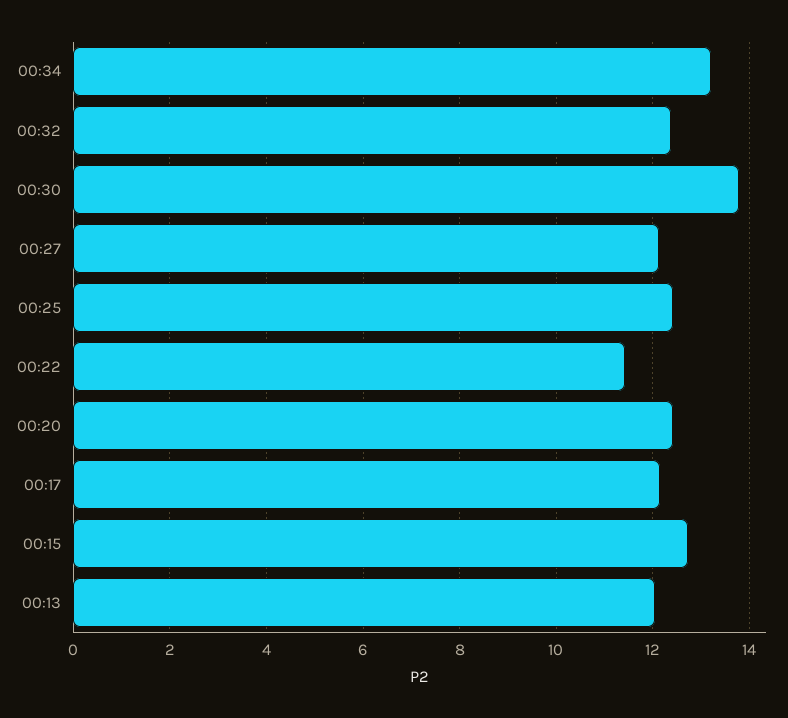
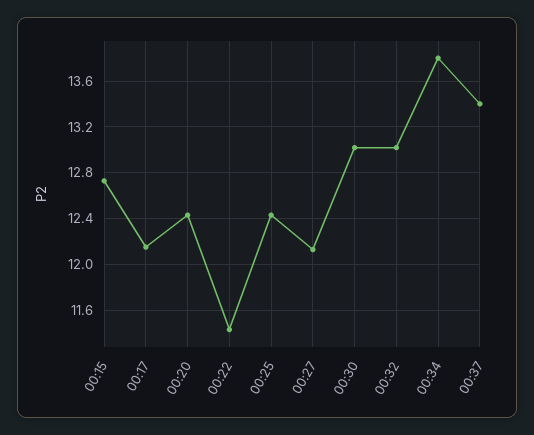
00:34: 13.2 -> 13.8
00:32: 12.4 -> 13
00:30: 13.8 -> 13
00:13: 12 -> none
00:37: none -> 13.4

